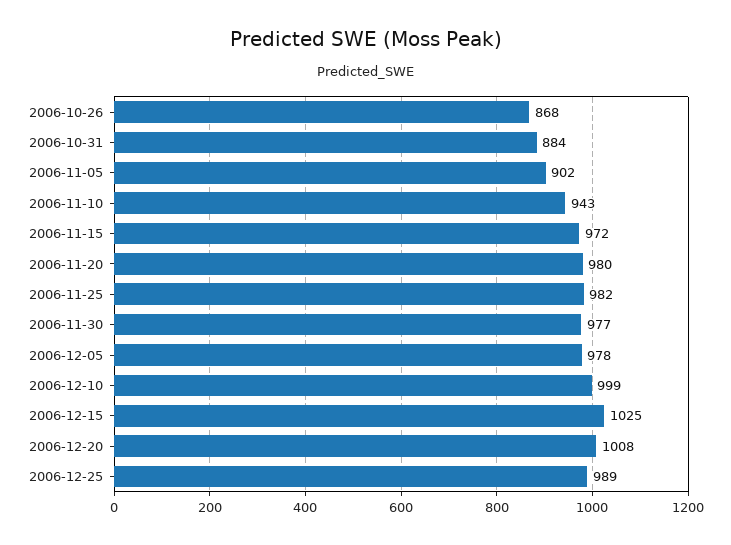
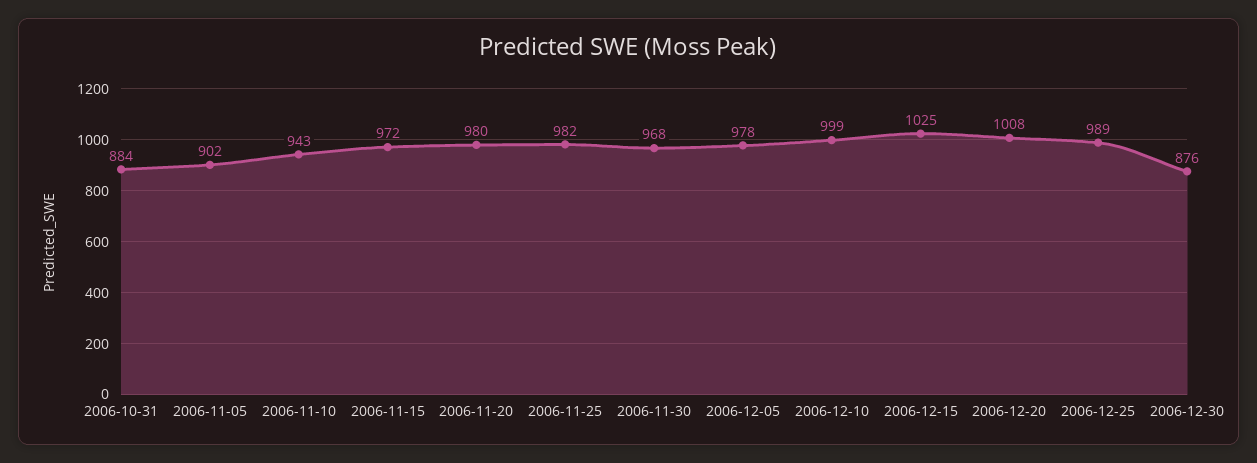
2006-10-26: 868 -> none
2006-11-30: 977 -> 968
2006-12-30: none -> 876

